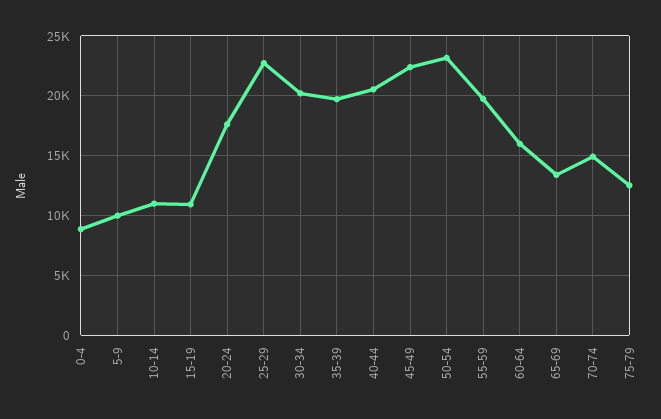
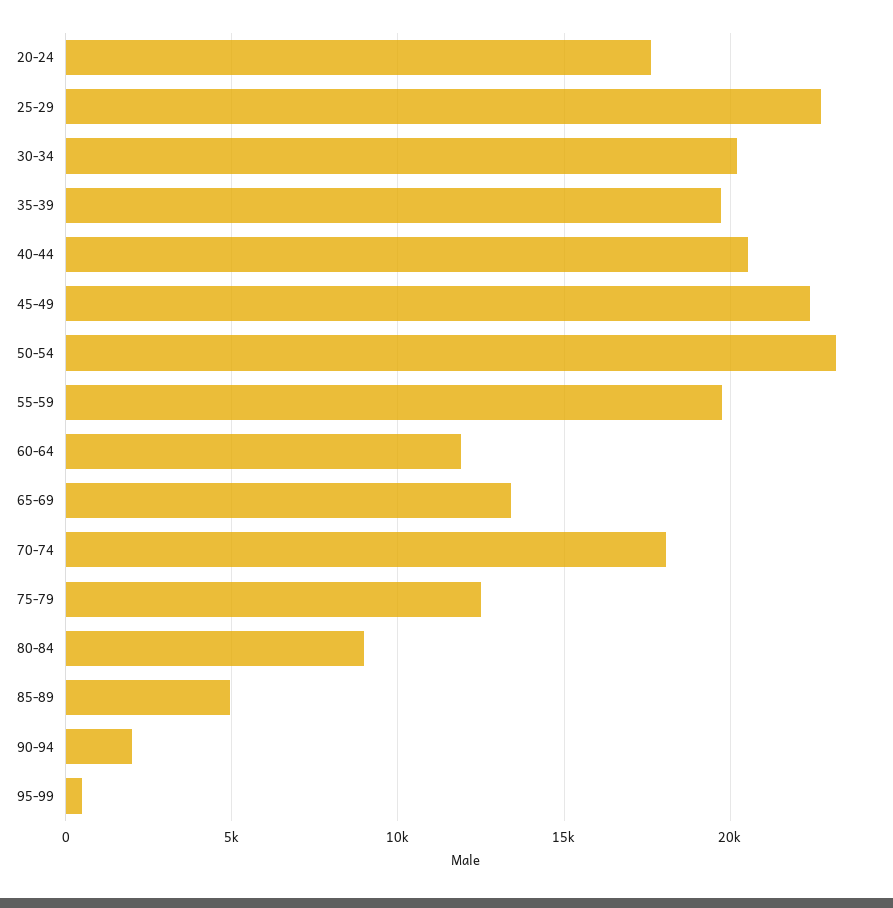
0-4: 9000 -> none
5-9: 10000 -> none
10-14: 11000 -> none
15-19: 11000 -> none
60-64: 16000 -> 12000
70-74: 15000 -> 18000
80-84: none -> 9000
85-89: none -> 5000
90-94: none -> 2000
95-99: none -> 500

